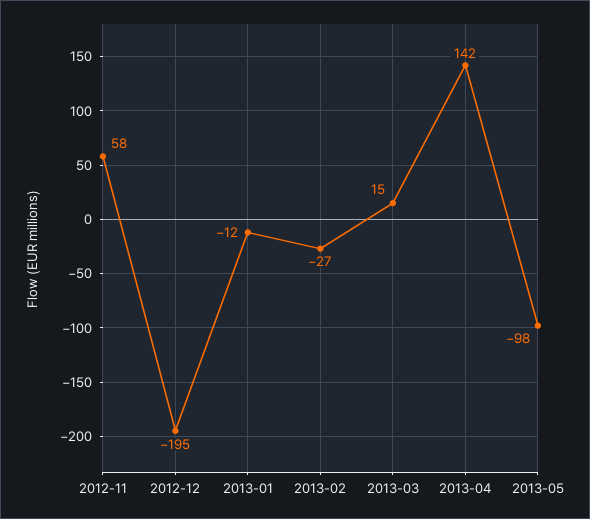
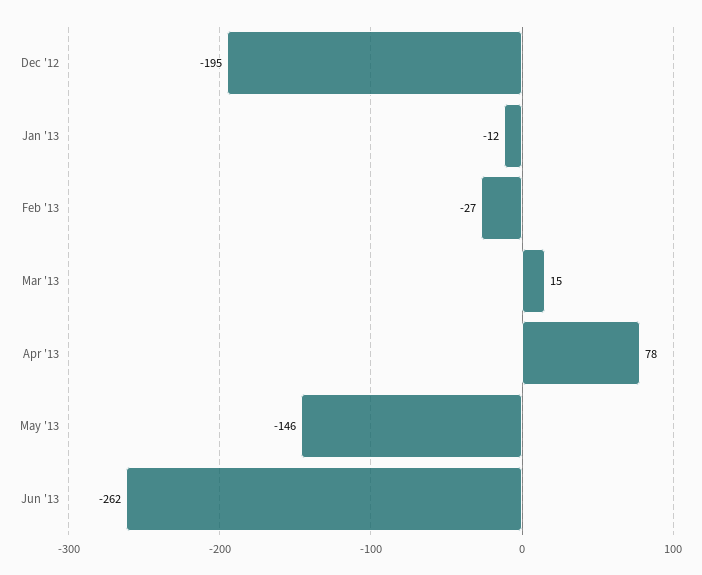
2012-11: 58 -> none
2013-04: 142 -> 78
2013-05: -98 -> -146
Jun '13: none -> -262

